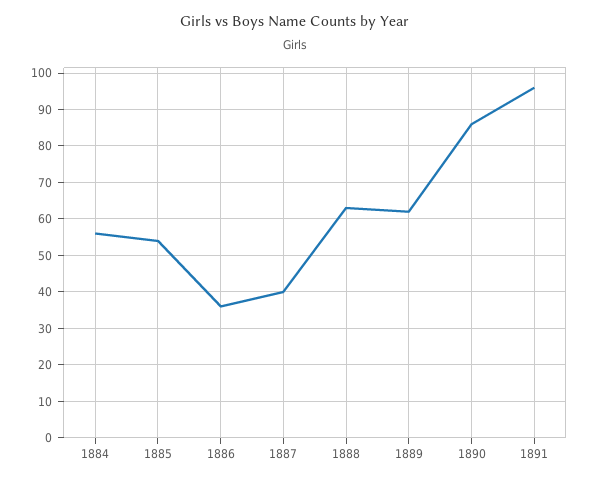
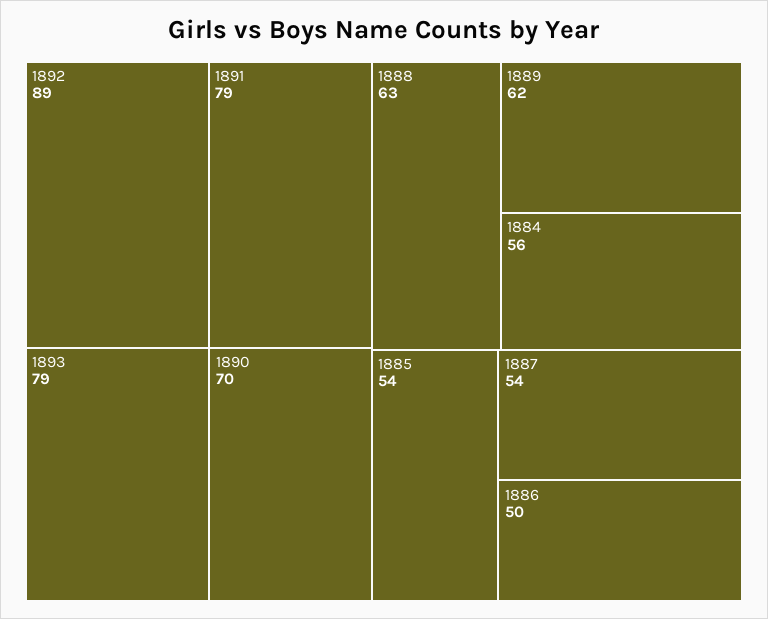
1886: 35 -> 50
1887: 40 -> 54
1890: 85 -> 70
1891: 95 -> 79
1892: none -> 89
1893: none -> 79

